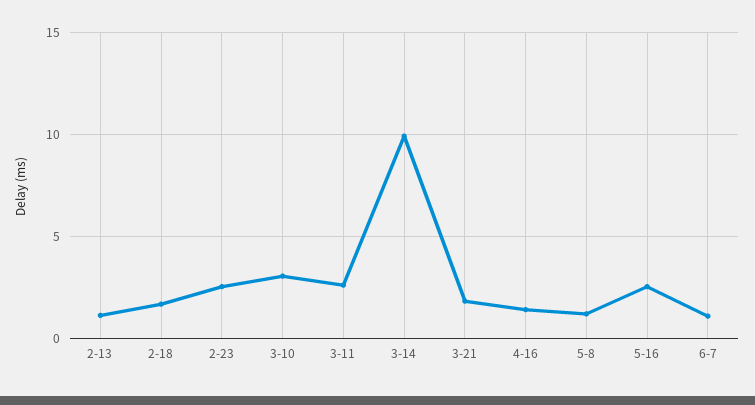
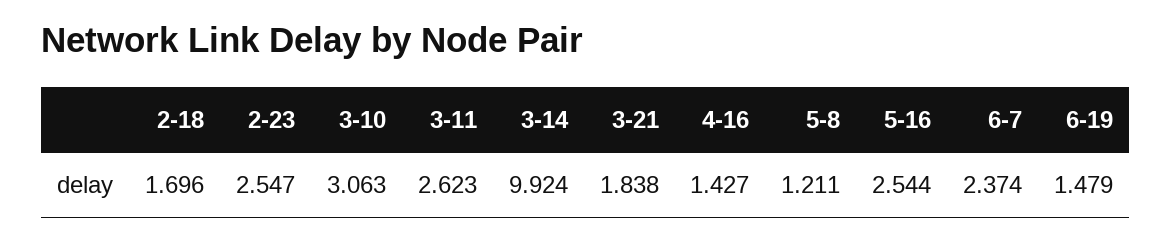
2-13: 1 -> none
6-7: 1 -> 2.374
6-19: none -> 1.479

